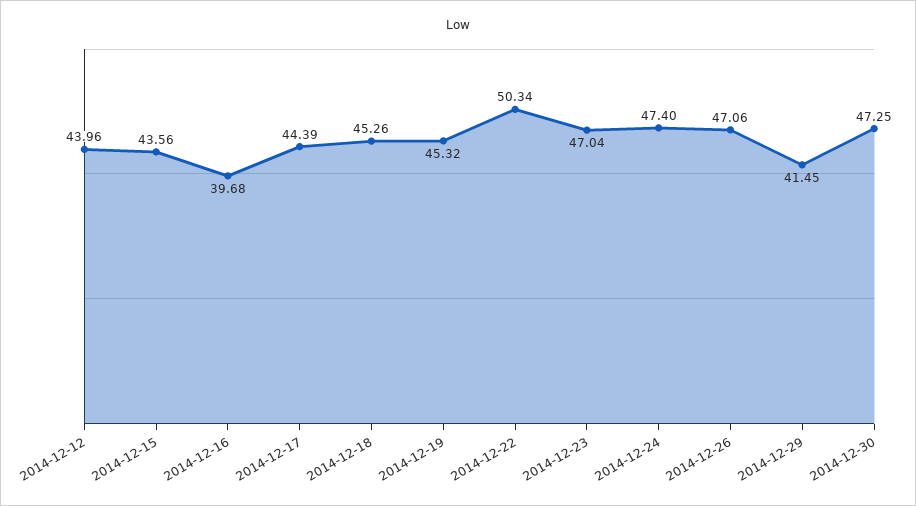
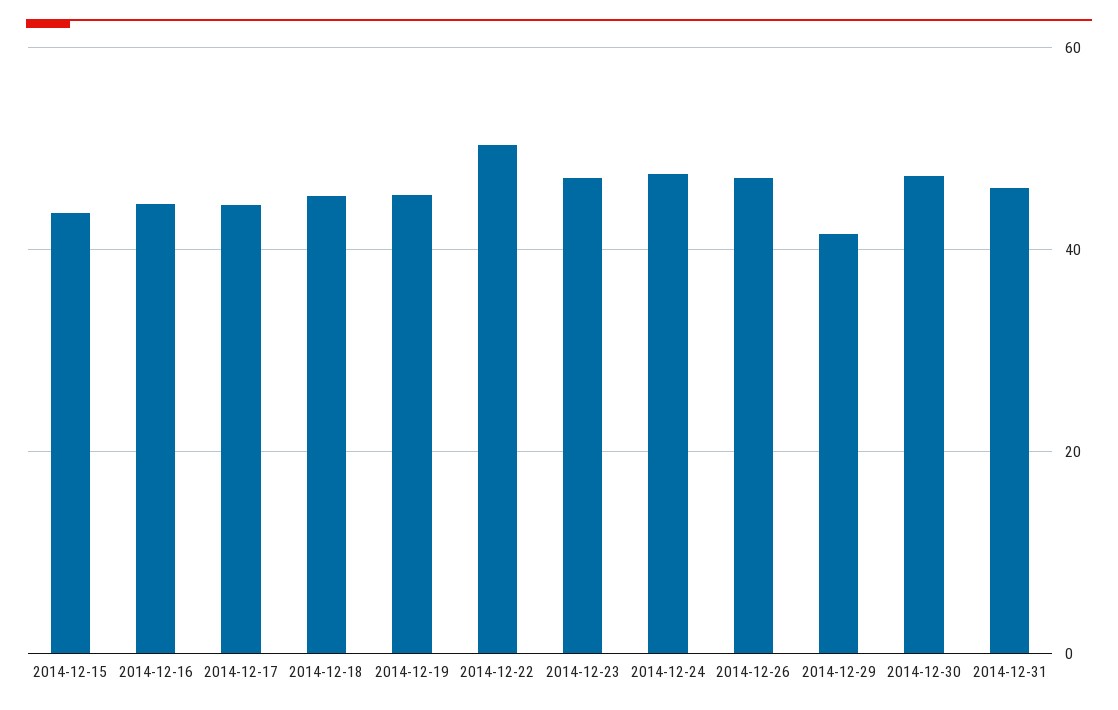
2014-12-12: 43.96 -> none
2014-12-16: 39.68 -> 44
2014-12-31: none -> 46

